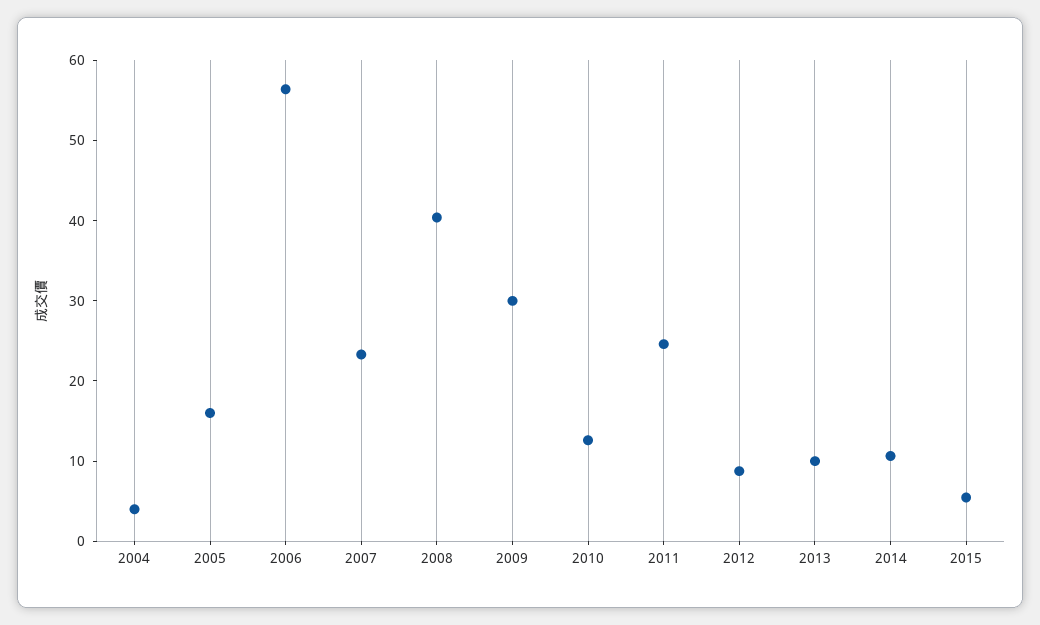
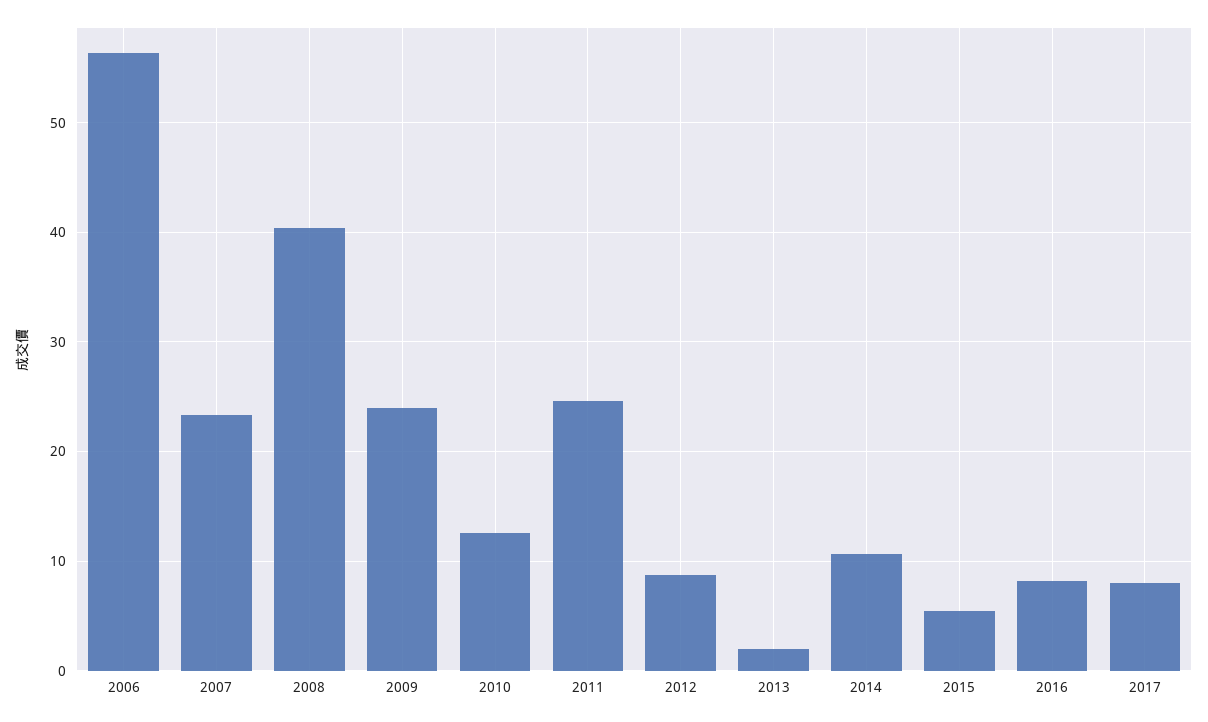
2004: 4 -> none
2005: 16 -> none
2009: 30 -> 24
2013: 10 -> 2
2016: none -> 8
2017: none -> 8

